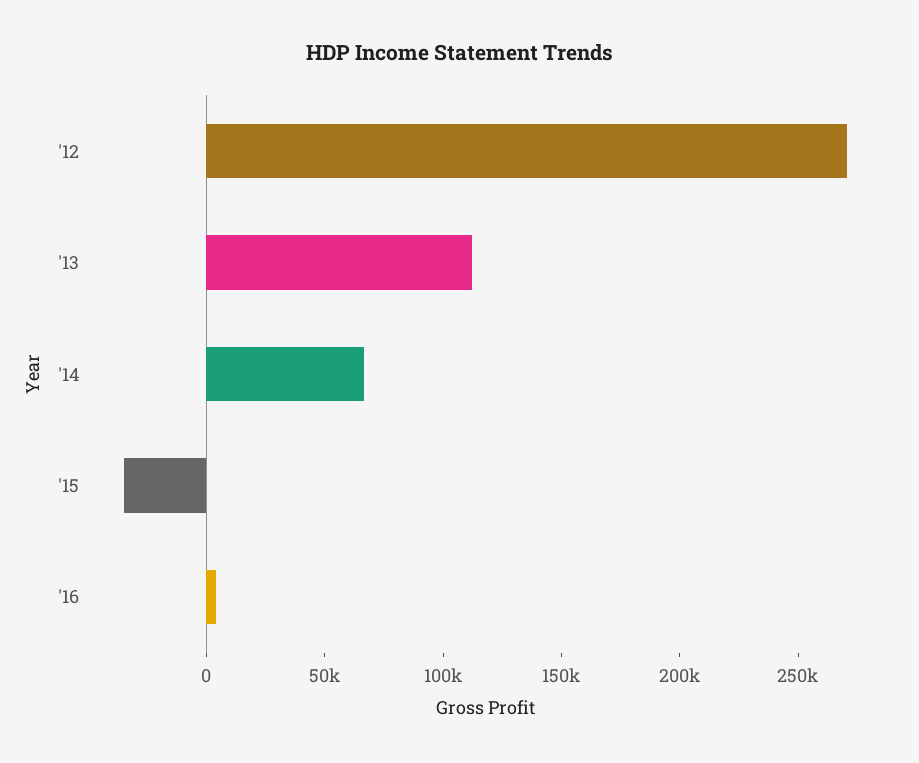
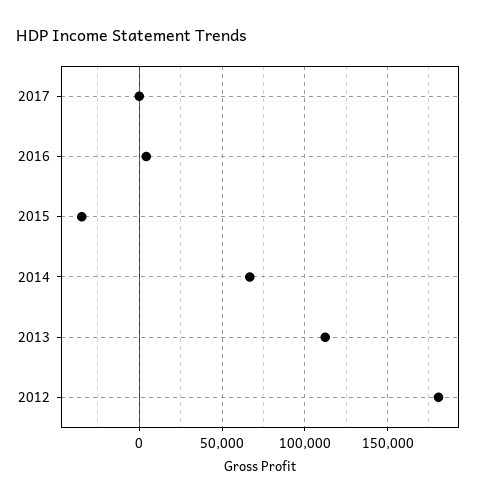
'12: 270000 -> 180000
2017: none -> 0

